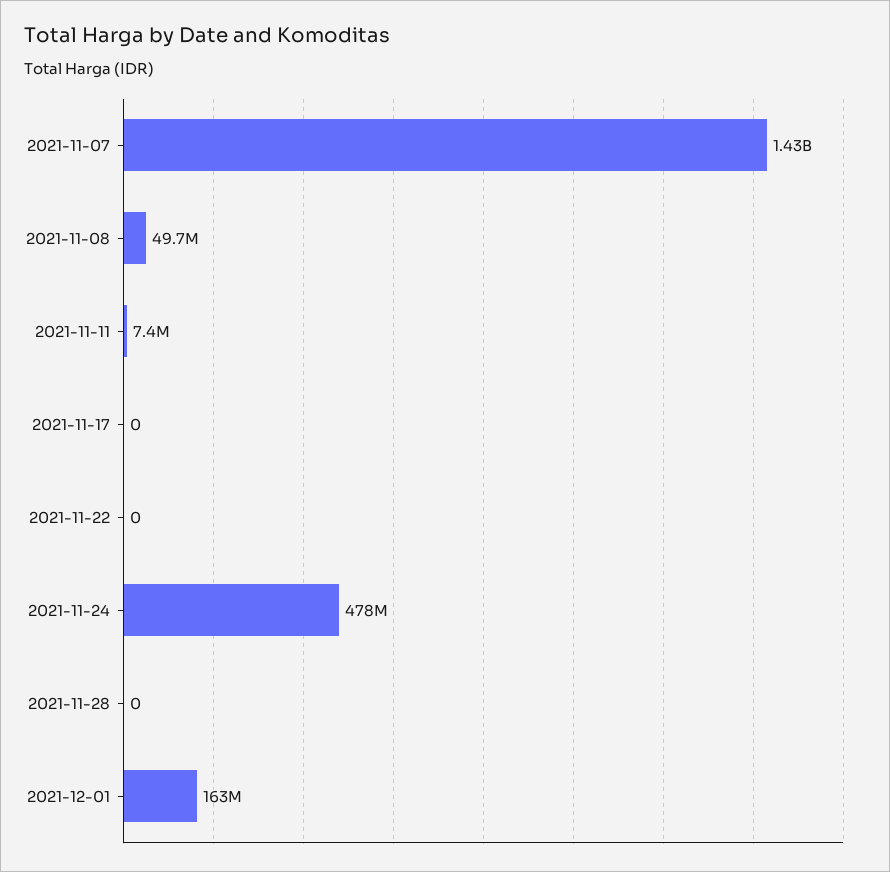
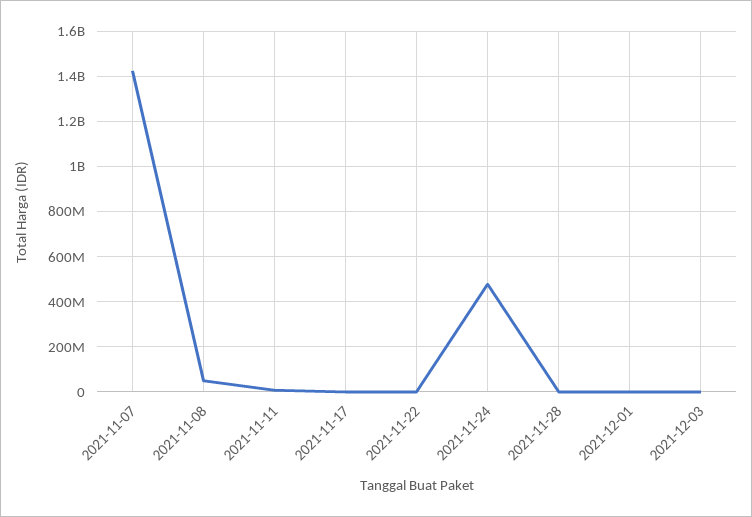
2021-12-01: 163000000 -> 0
2021-12-03: none -> 0

